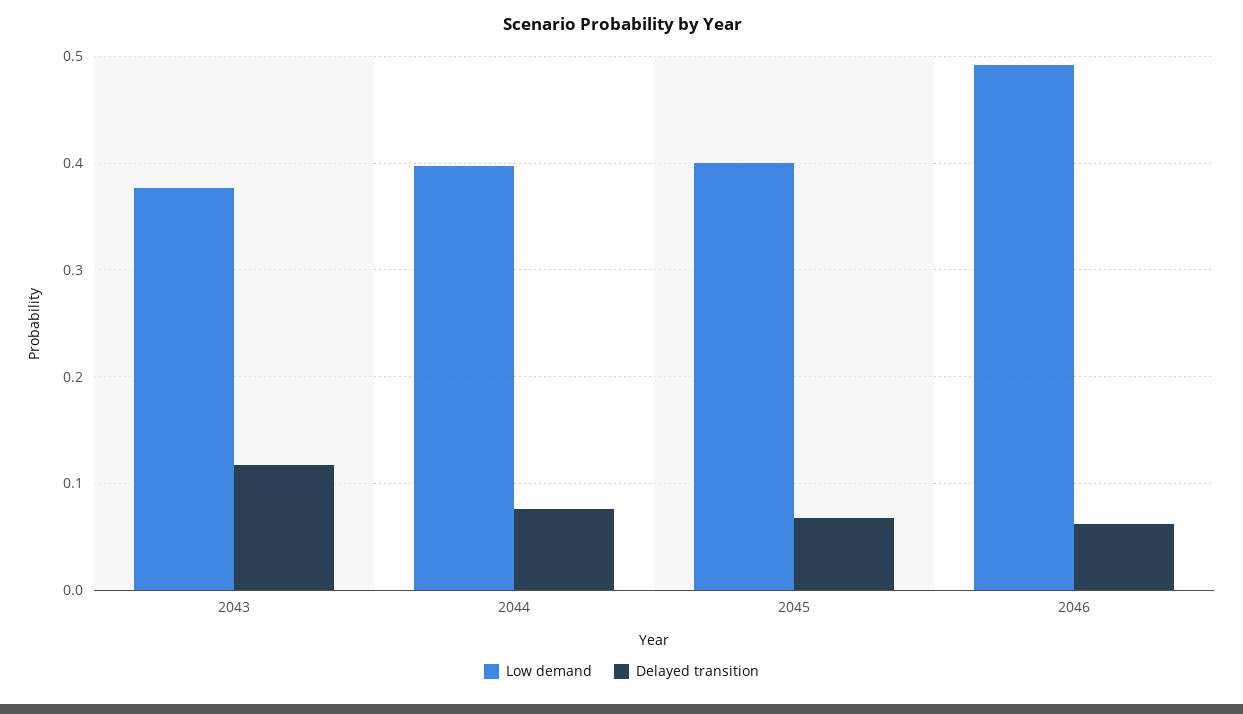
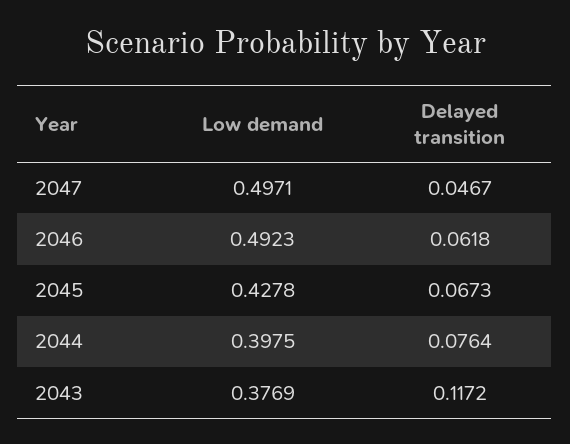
Low demand, 2045: 0.4 -> 0.4278
Low demand, 2047: none -> 0.4971
Delayed transition, 2047: none -> 0.0467

